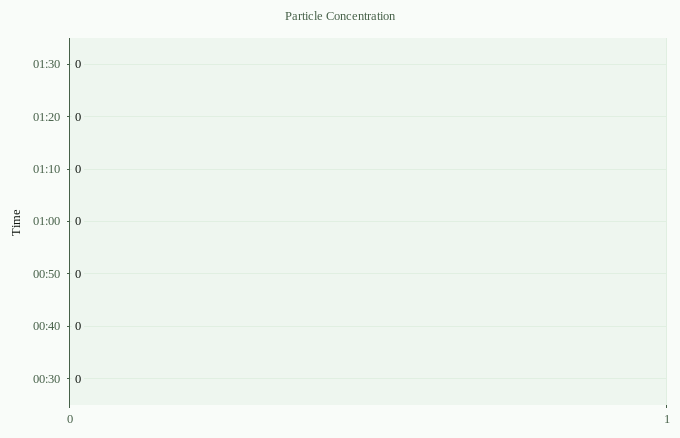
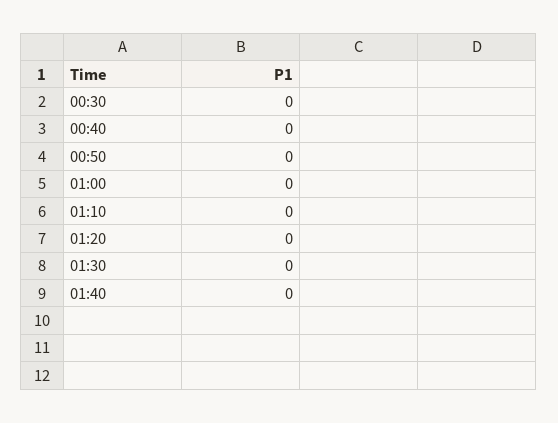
01:40: none -> 0

